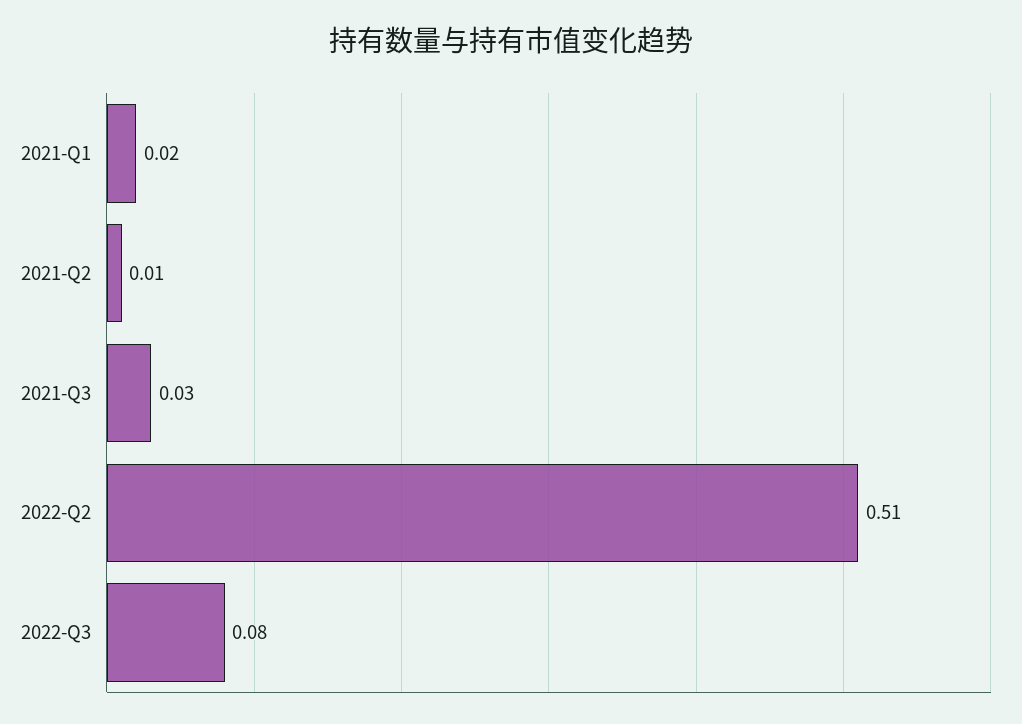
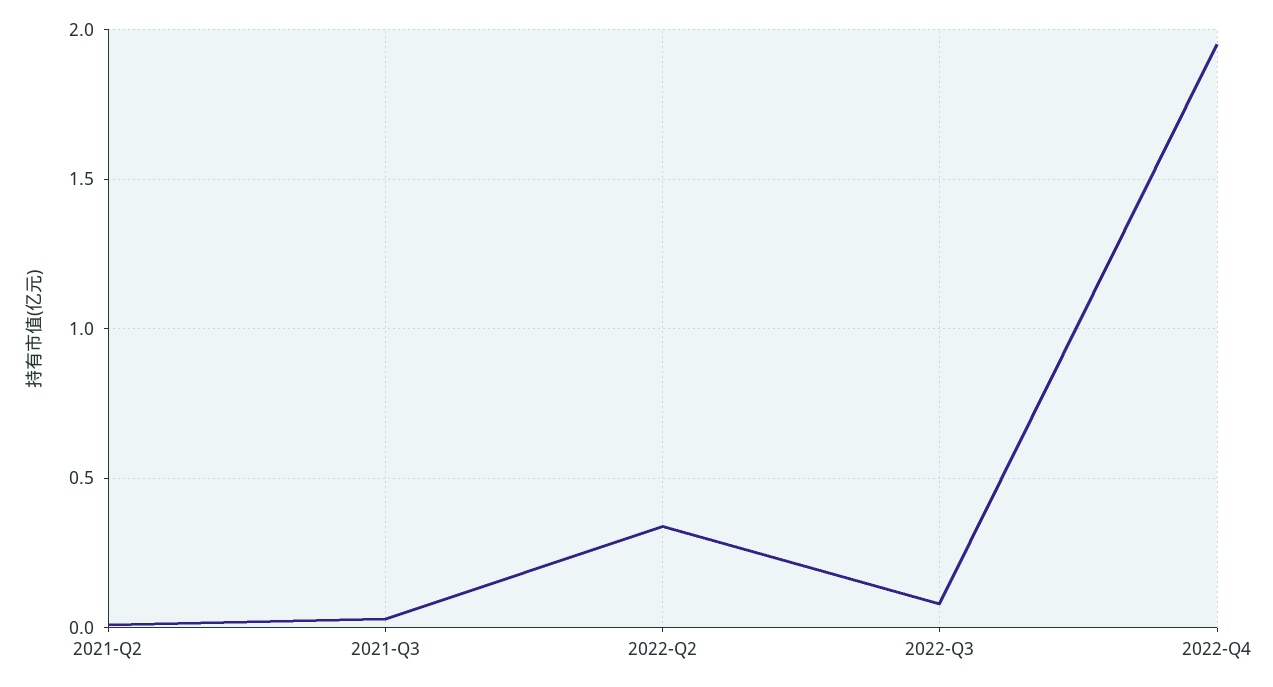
2021-Q1: 0.02 -> none
2022-Q2: 0.51 -> 0.35
2022-Q4: none -> 1.95

